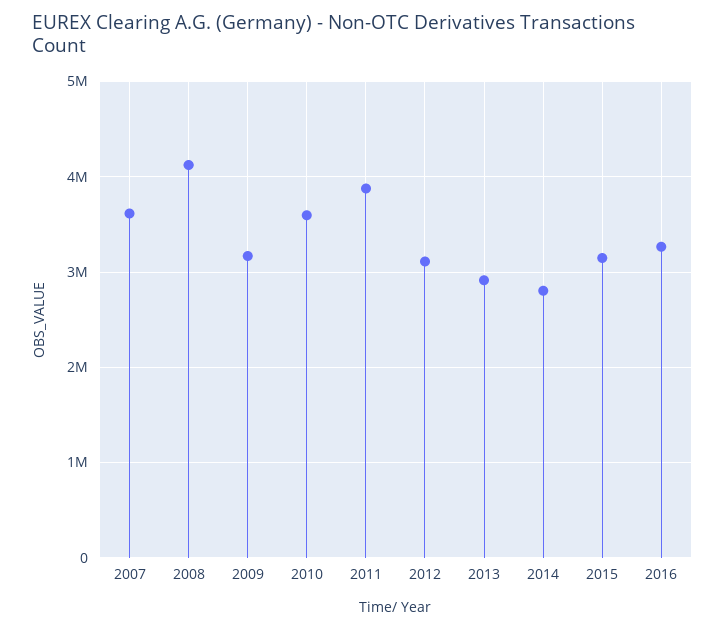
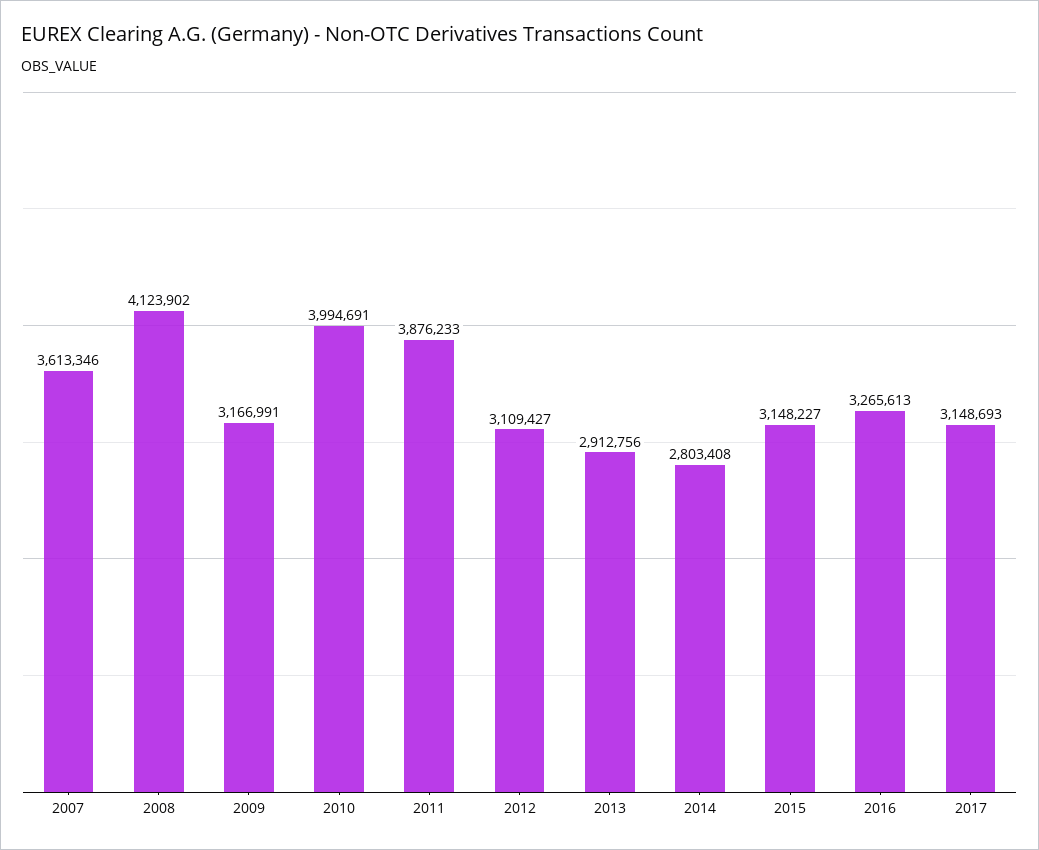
2010: 3600000 -> 3994691
2017: none -> 3148693

